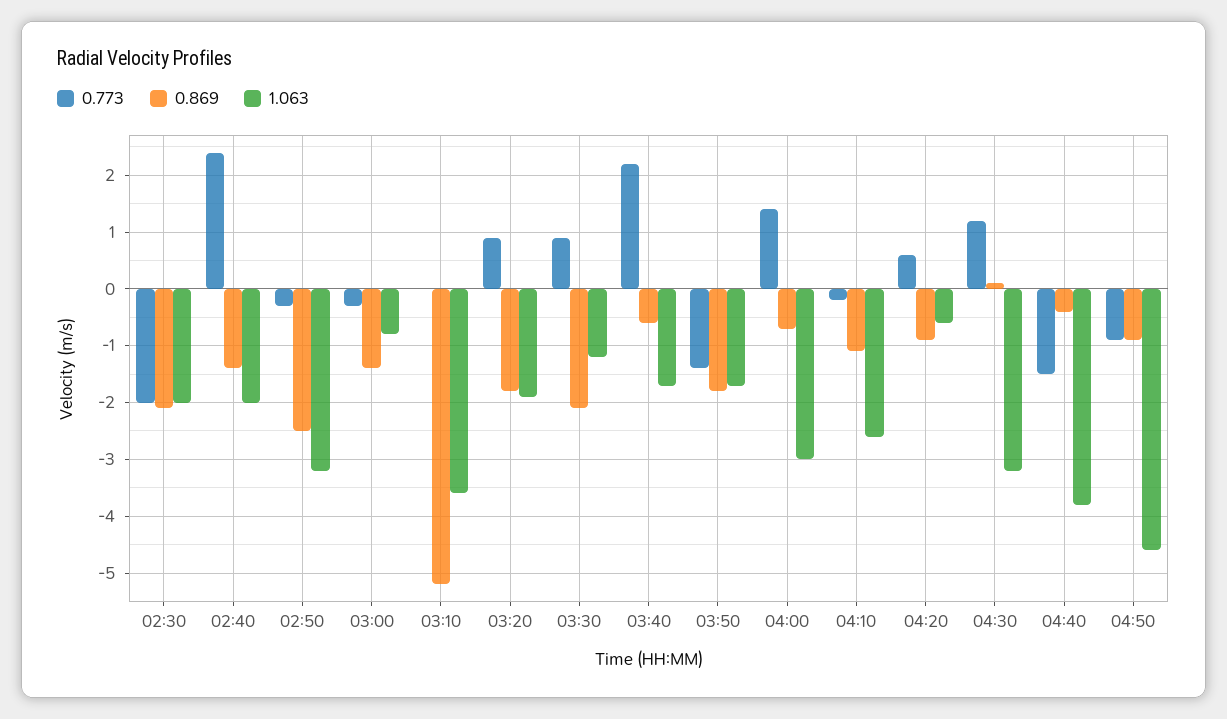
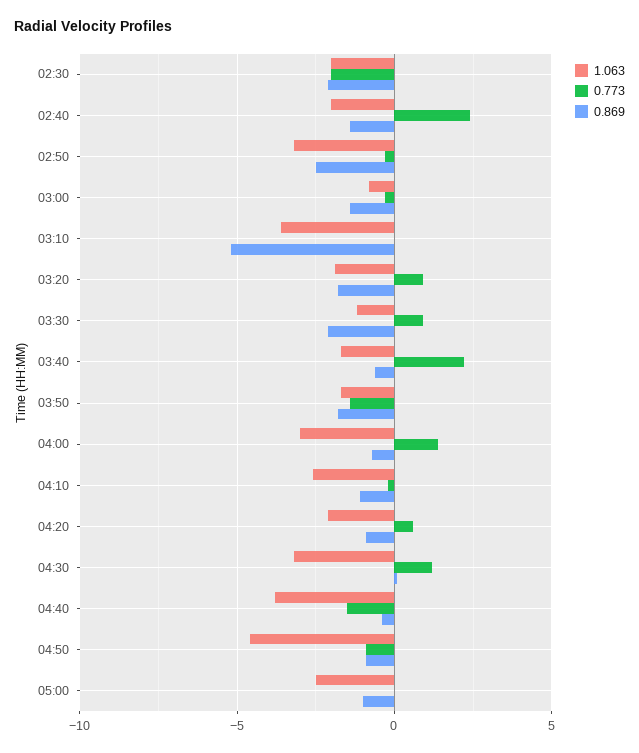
1.063, 04:20: -0.5 -> -2
1.063, 05:00: none -> -2.5
0.773, 05:00: none -> 0
0.869, 05:00: none -> -1

